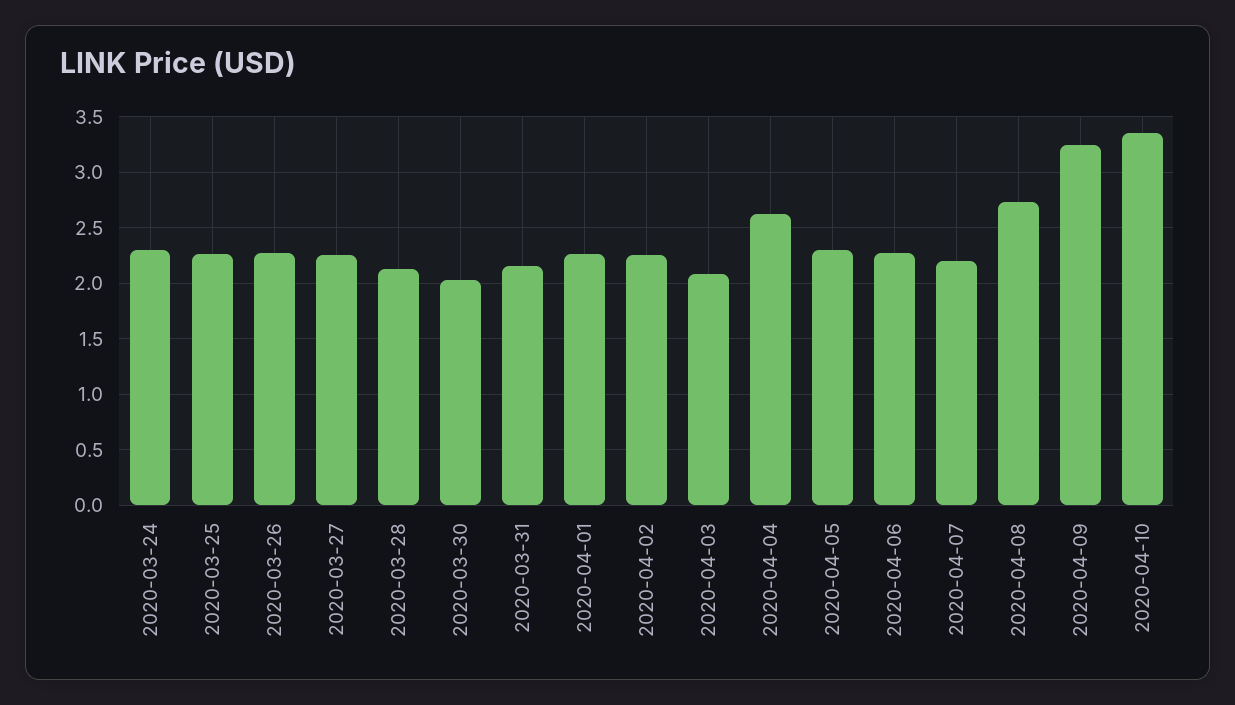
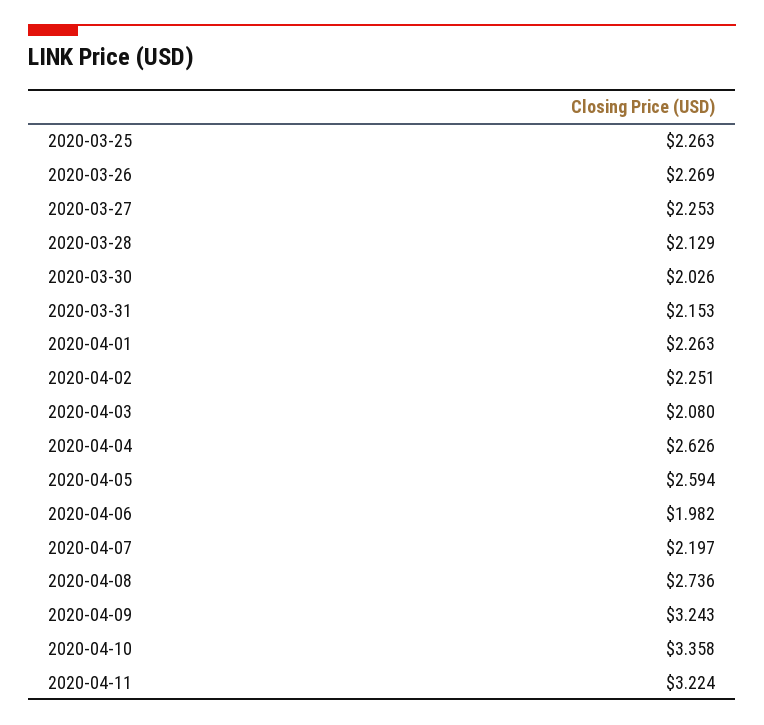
2020-03-24: 2.3 -> none
2020-04-05: 2.3 -> 2.594
2020-04-06: 2.3 -> 1.982
2020-04-11: none -> 3.224

